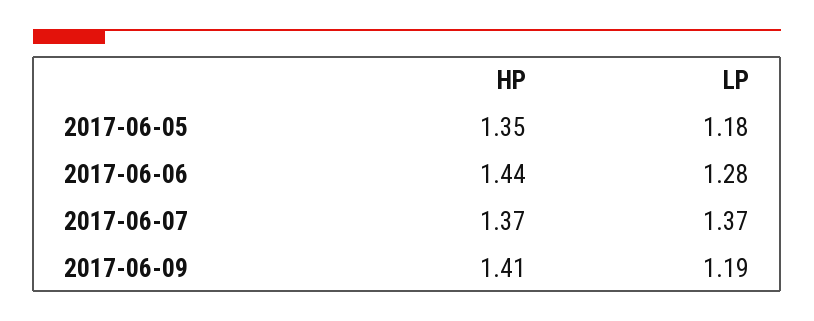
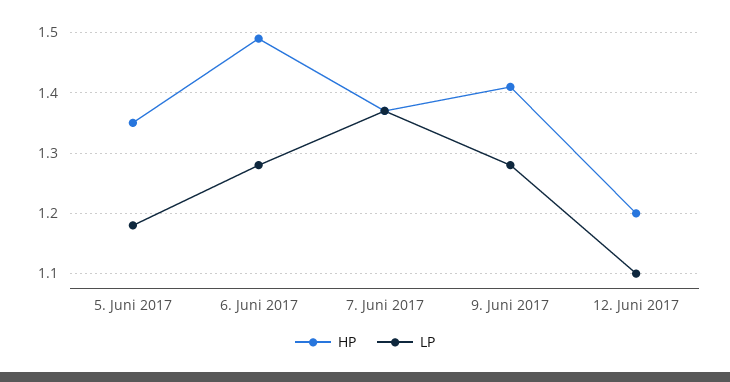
HP, 2017-06-06: 1.44 -> 1.49
LP, 2017-06-09: 1.19 -> 1.28
HP, 12. Juni 2017: none -> 1.2
LP, 12. Juni 2017: none -> 1.1

